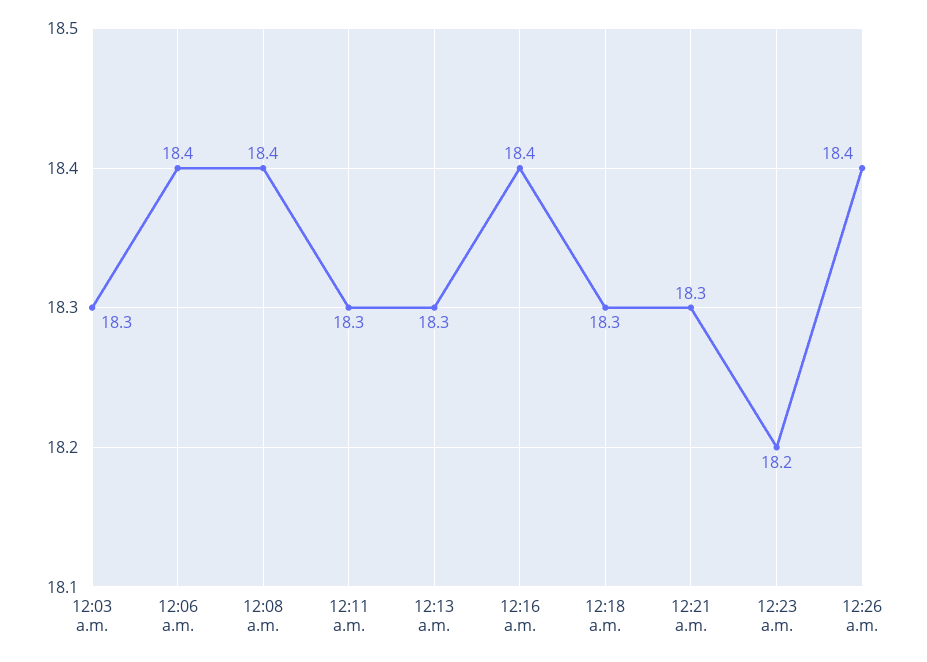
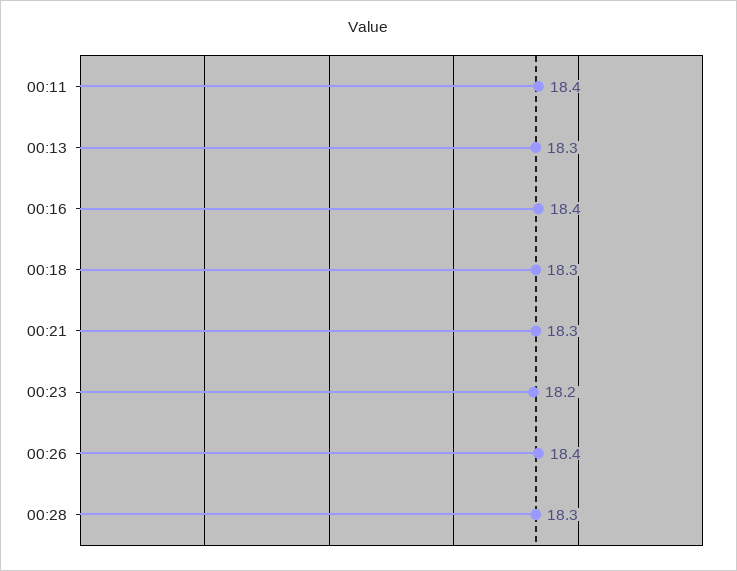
12:03 a.m.: 18.3 -> none
12:06 a.m.: 18.4 -> none
12:08 a.m.: 18.4 -> none
12:11 a.m.: 18.3 -> 18.4
00:28: none -> 18.3

